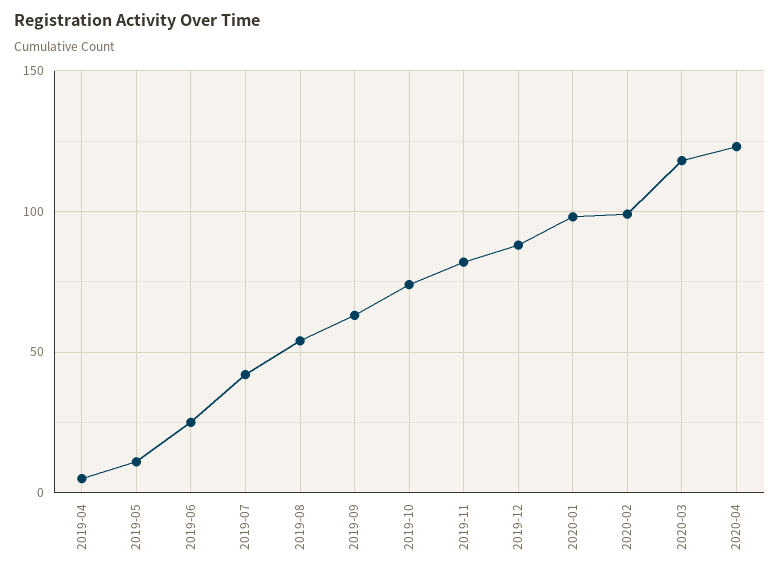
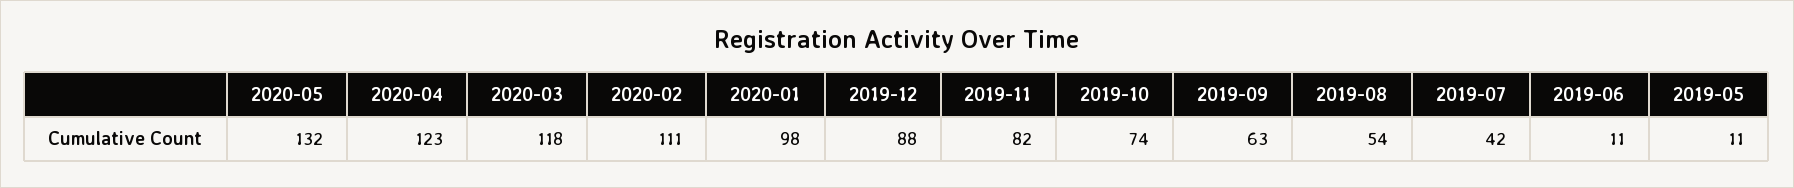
2019-04: 5 -> none
2019-06: 25 -> 11
2020-02: 100 -> 111
2020-05: none -> 132

